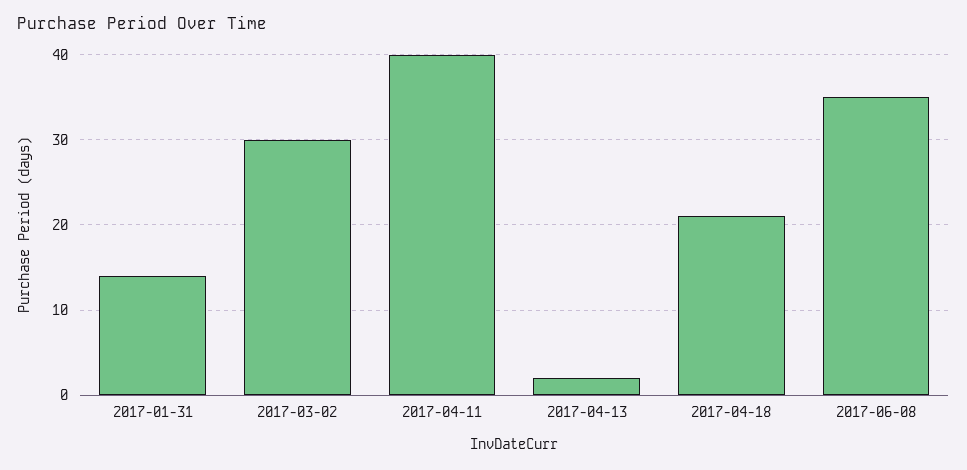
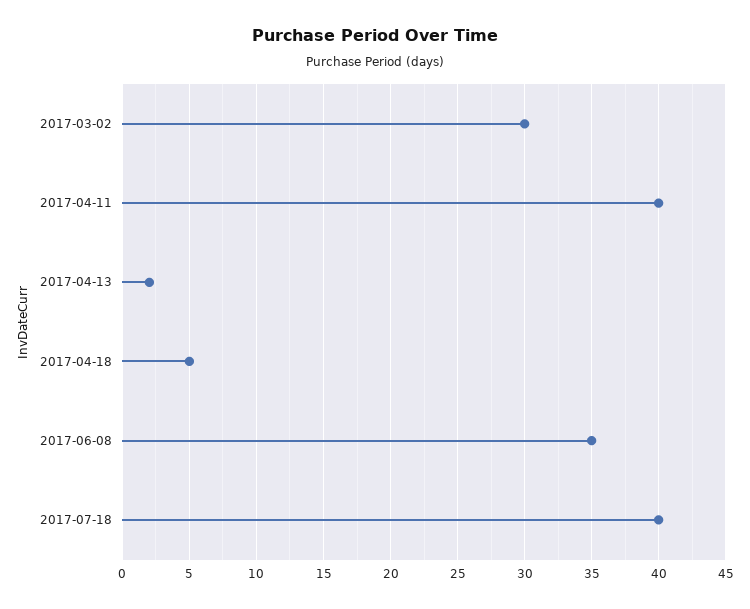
2017-01-31: 14 -> none
2017-04-18: 21 -> 5
2017-07-18: none -> 40

